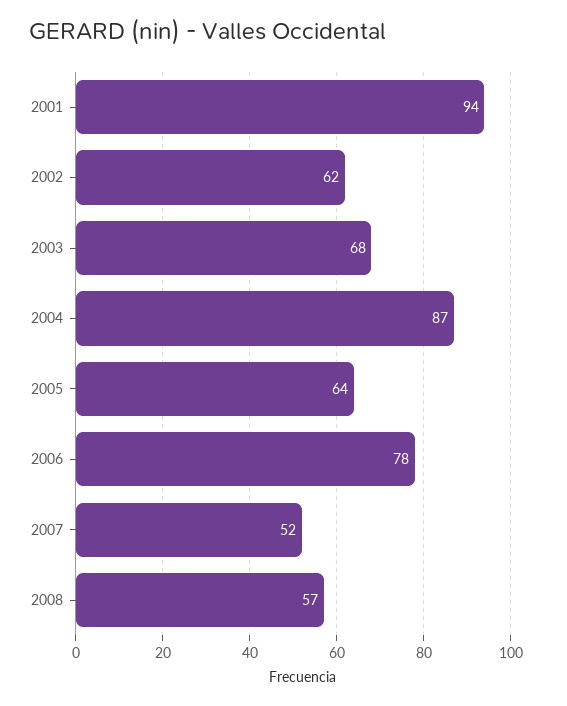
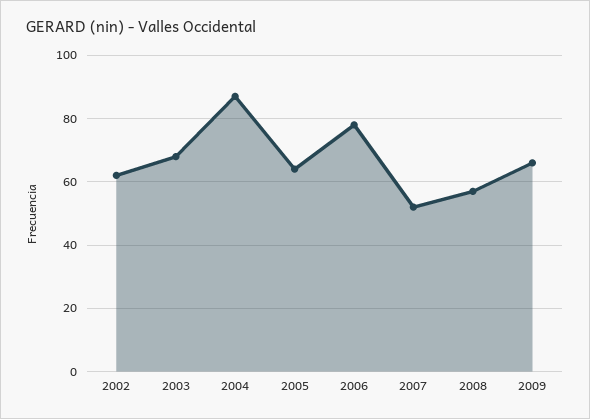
2001: 94 -> none
2009: none -> 65

